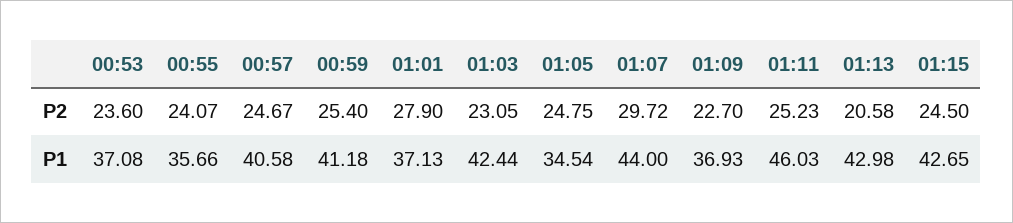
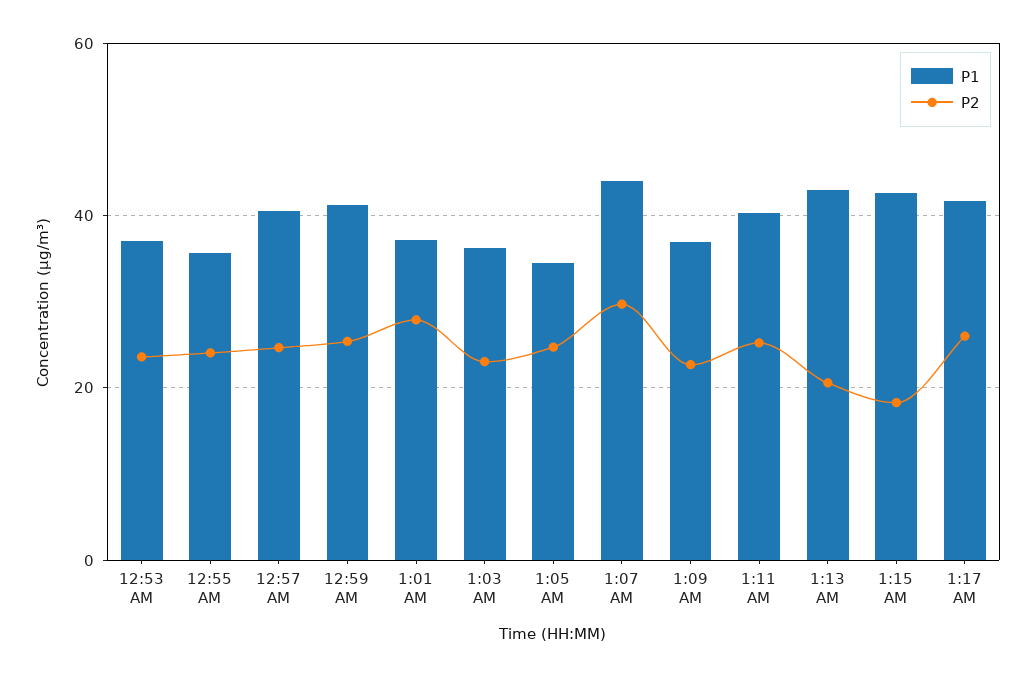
P2, 01:15: 24.5 -> 18
P1, 01:03: 42.44 -> 36
P1, 01:11: 46.03 -> 40
P1, 1:17 AM: none -> 42
P2, 1:17 AM: none -> 26

